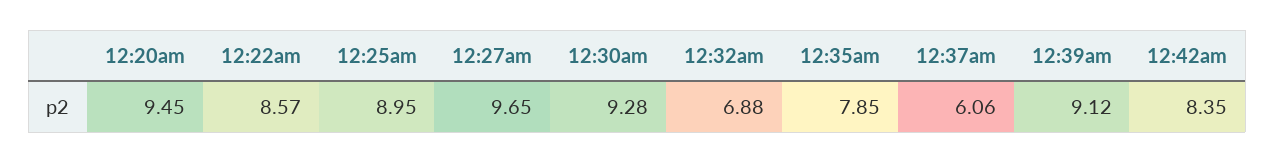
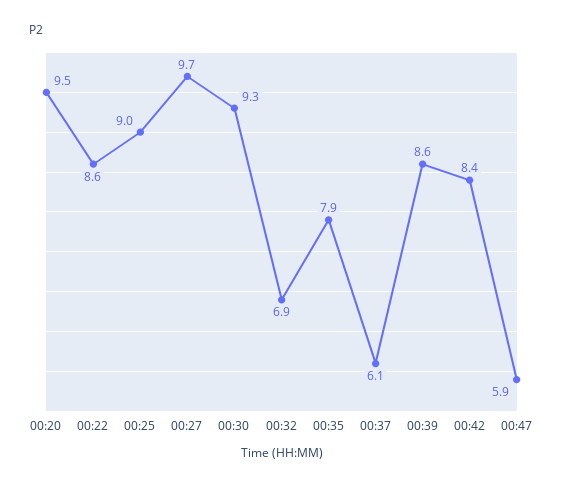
12:39am: 9.12 -> 8.6
00:47: none -> 5.9

